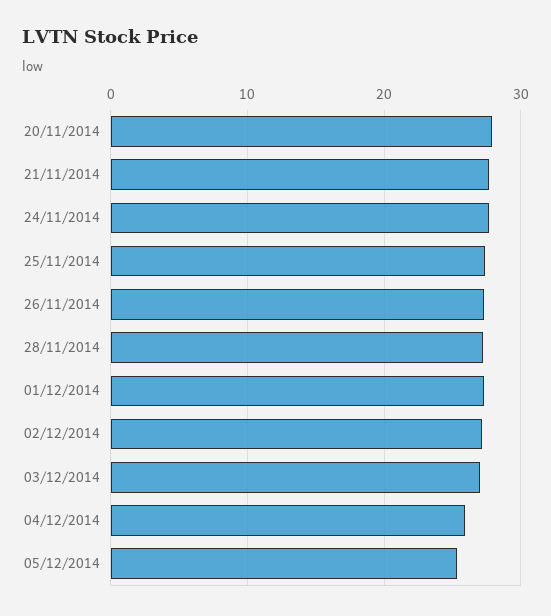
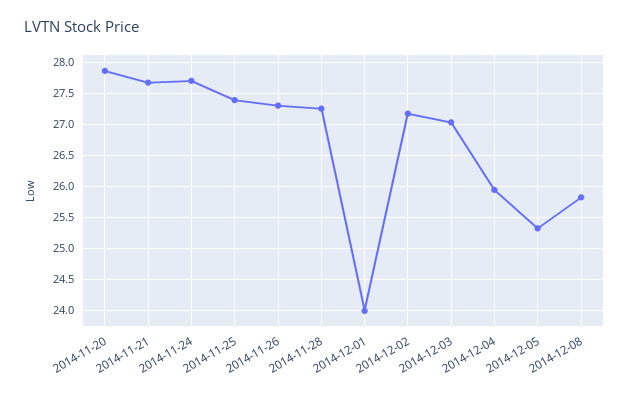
01/12/2014: 27 -> 24
2014-12-08: none -> 25.8

